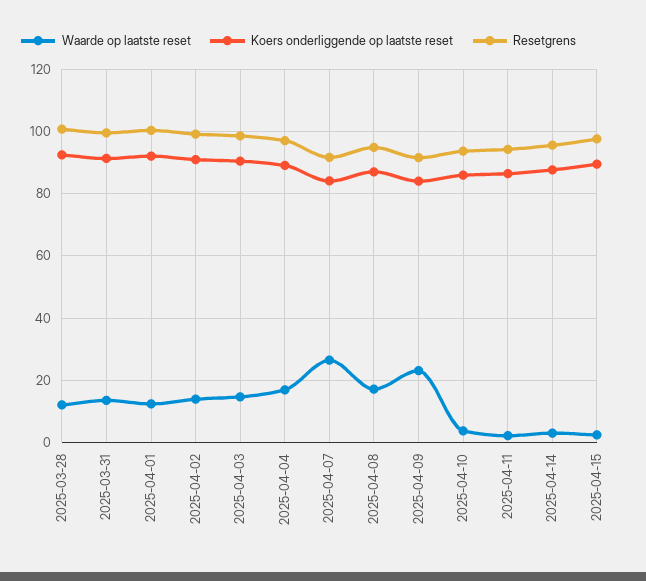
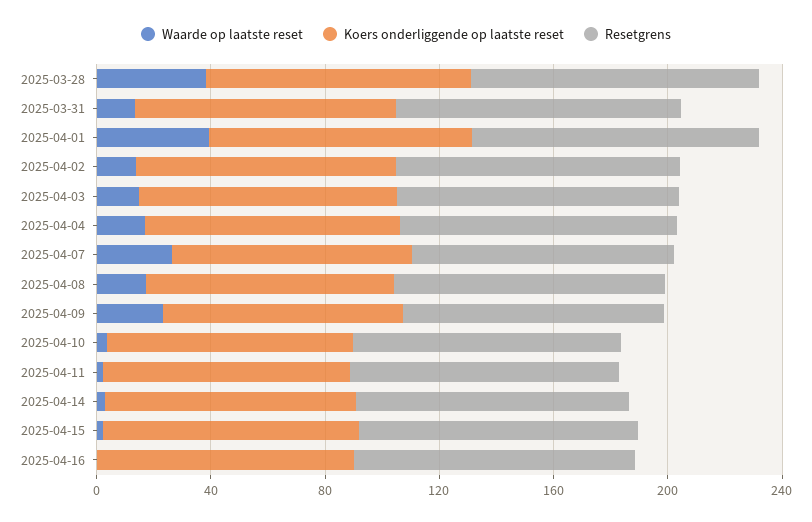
Waarde op laatste reset, 2025-03-28: 12 -> 40
Waarde op laatste reset, 2025-04-01: 12 -> 40
Waarde op laatste reset, 2025-04-16: none -> 0
Koers onderliggende op laatste reset, 2025-04-16: none -> 90
Resetgrens, 2025-04-16: none -> 100

